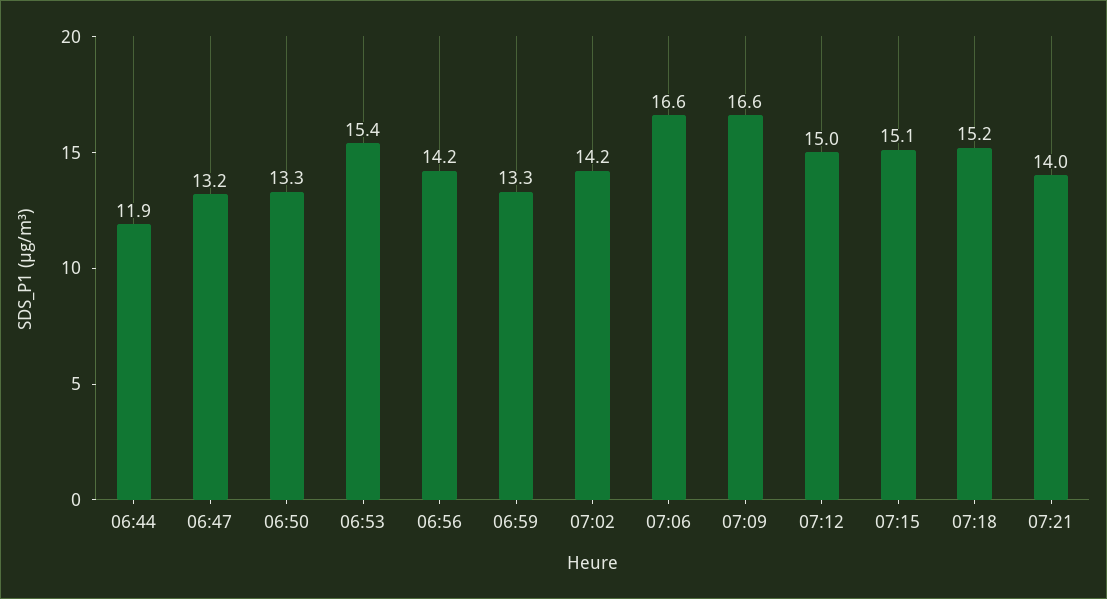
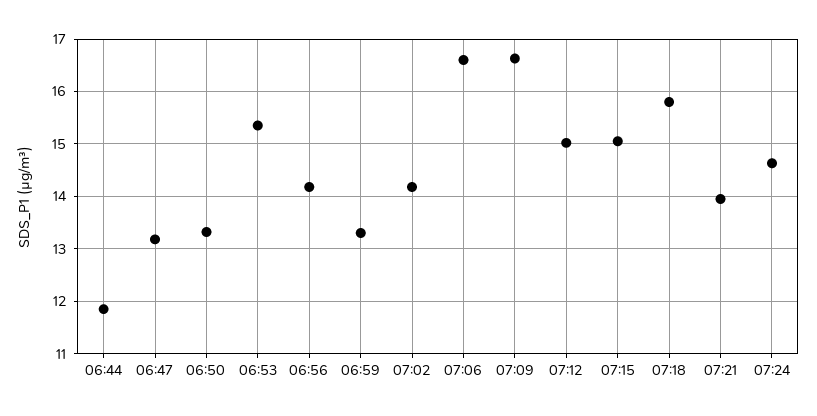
07:18: 15.2 -> 15.8
07:24: none -> 14.6

